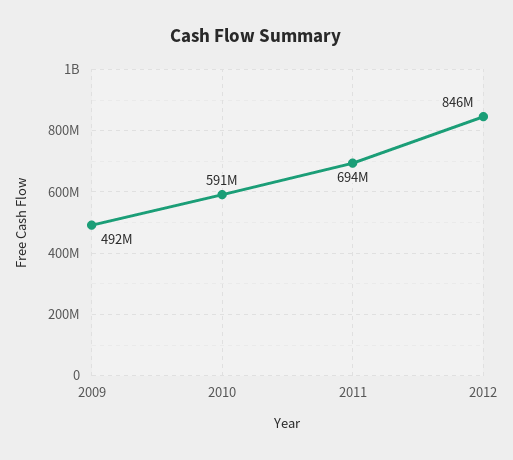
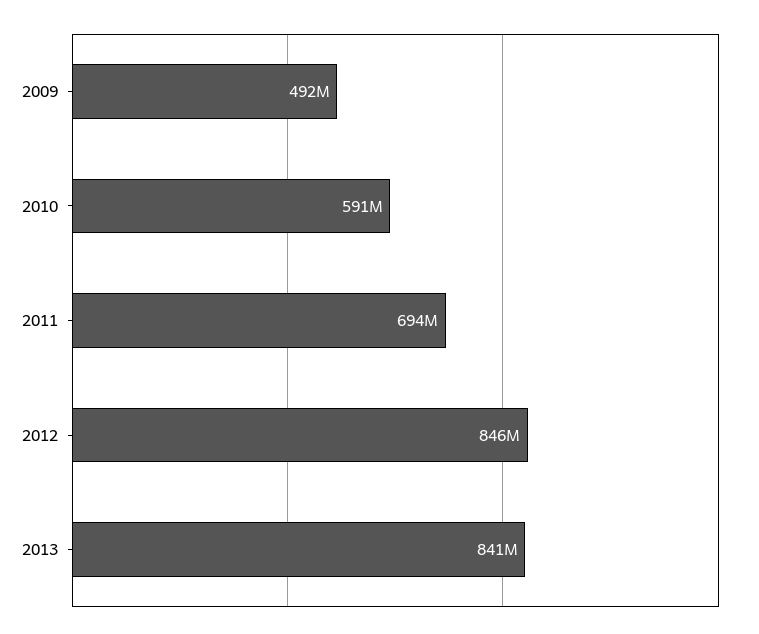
2013: none -> 841000000

